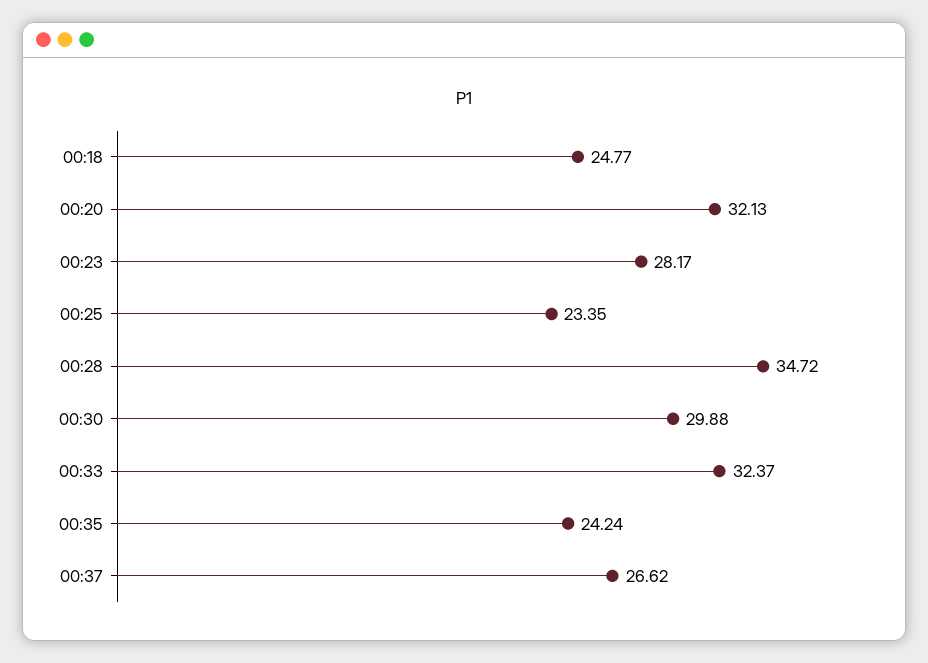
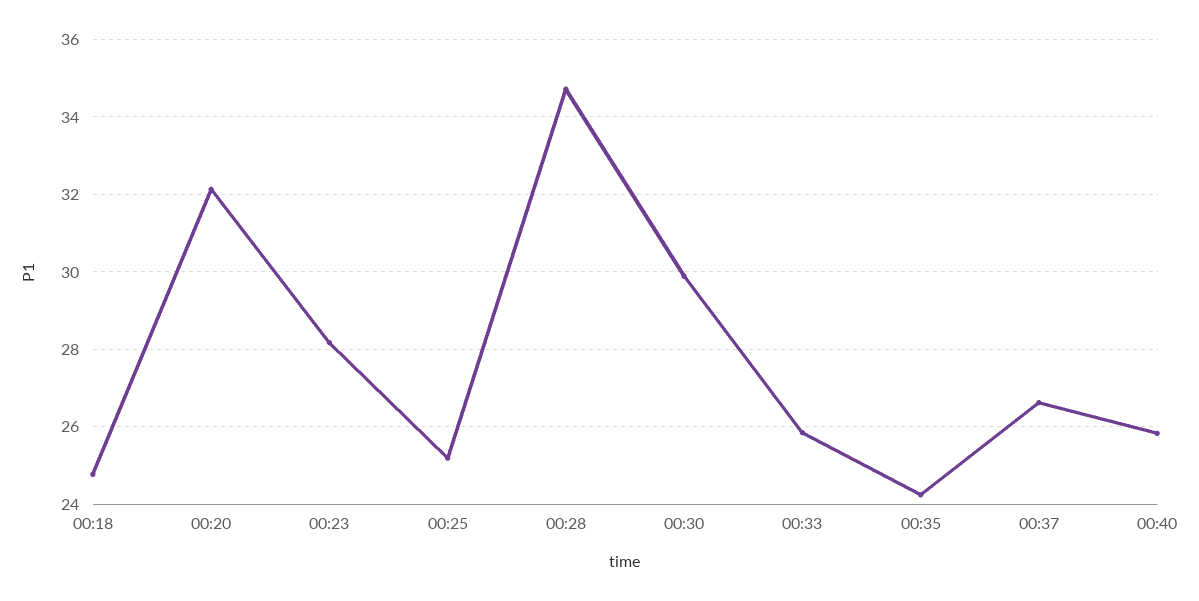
00:25: 23.35 -> 25.2
00:33: 32.37 -> 25.8
00:40: none -> 25.8

